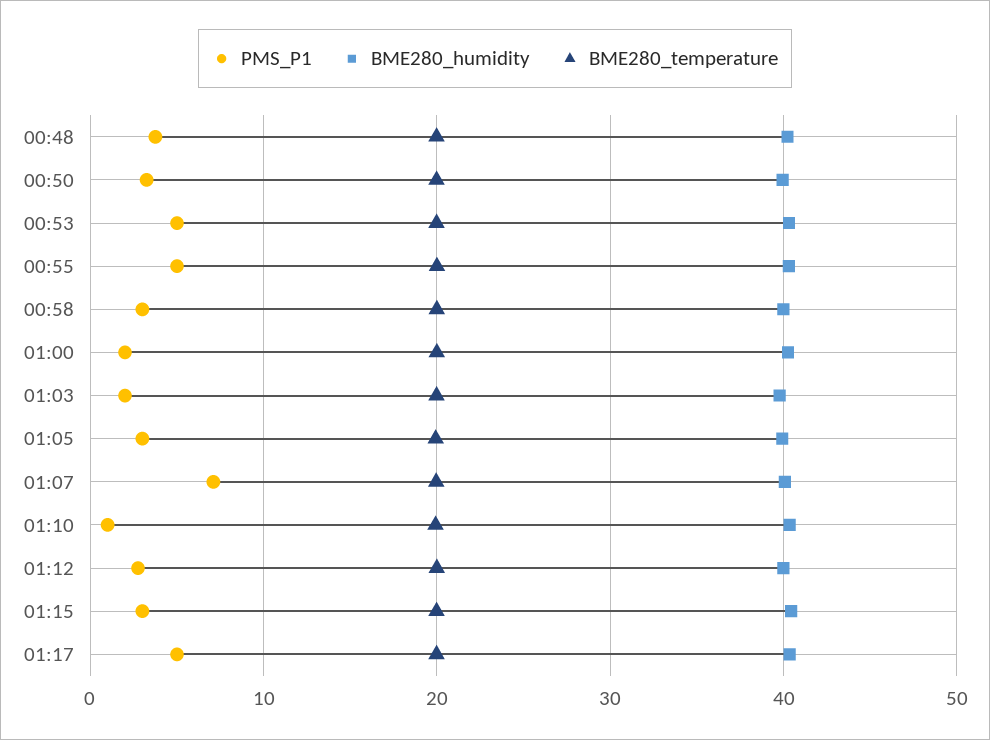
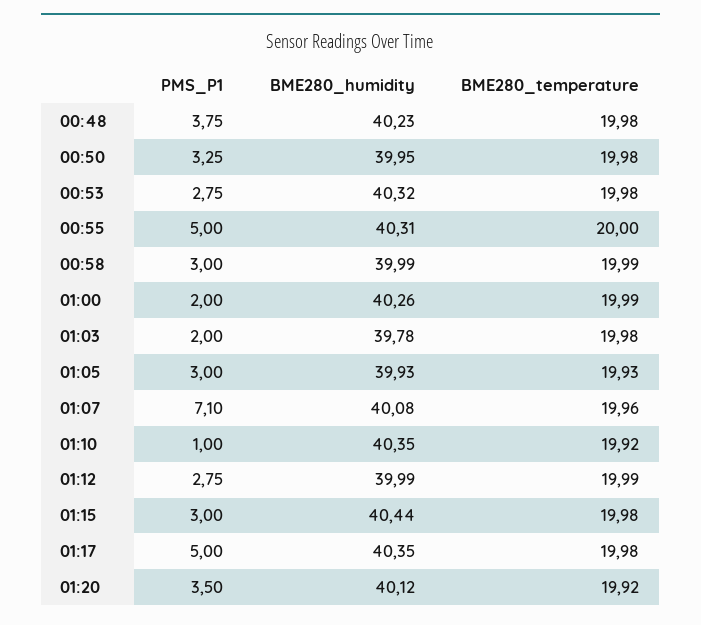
PMS_P1, 00:53: 5 -> 2.75
PMS_P1, 01:20: none -> 3.5
BME280_humidity, 01:20: none -> 40.12
BME280_temperature, 01:20: none -> 19.92

